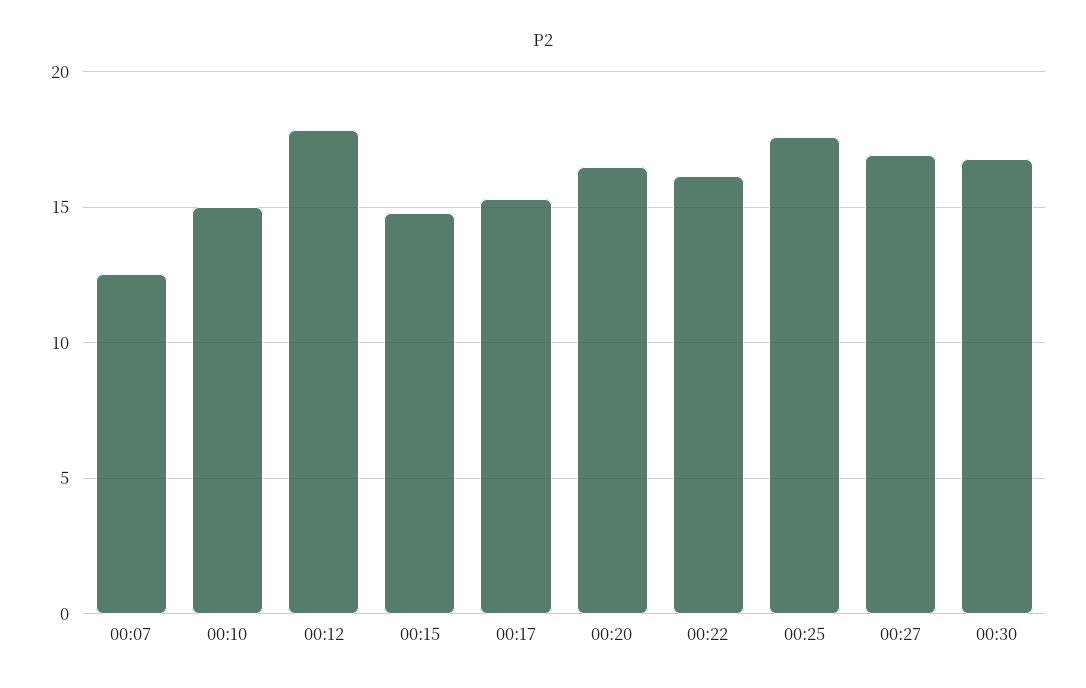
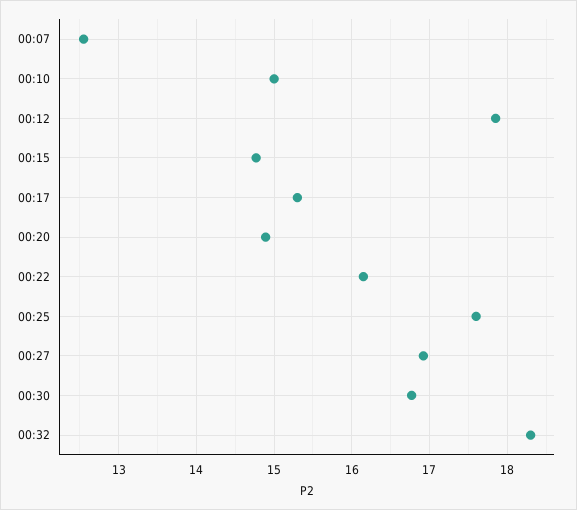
00:20: 16.5 -> 14.9
00:32: none -> 18.3

